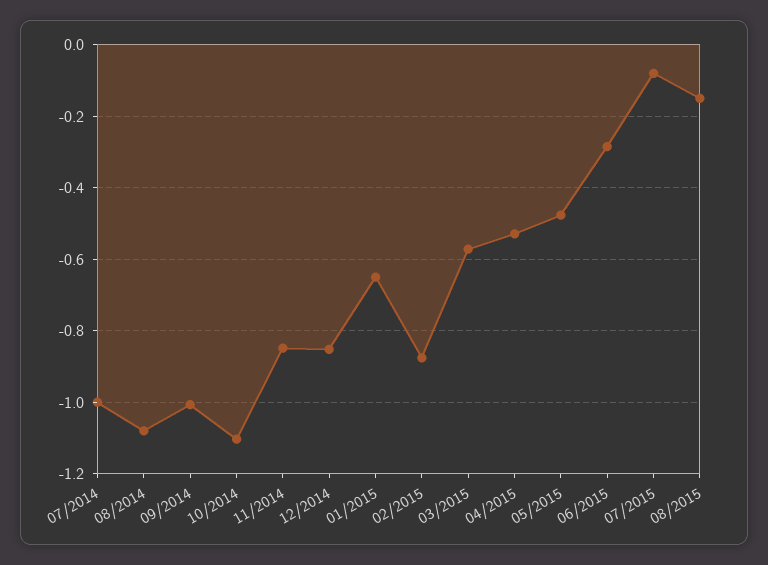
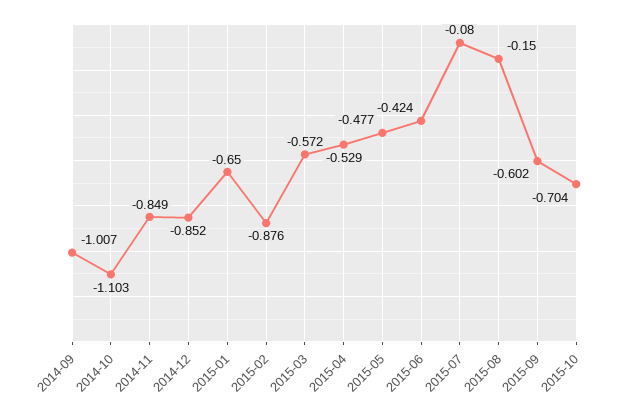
07/2014: -1 -> none
08/2014: -1.08 -> none
06/2015: -0.28 -> -0.424
2015-09: none -> -0.602
2015-10: none -> -0.704

